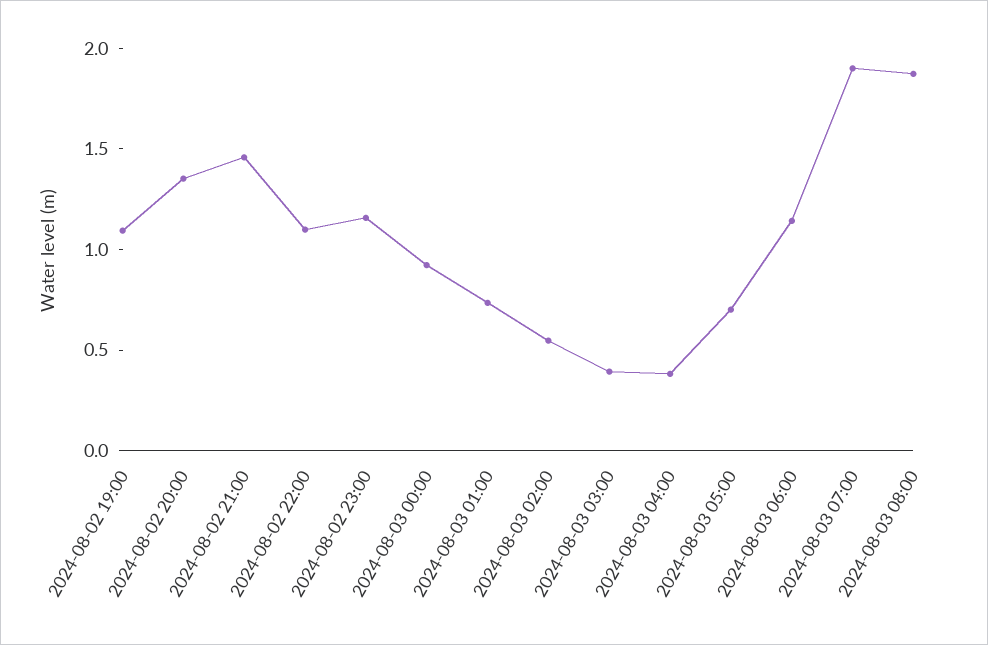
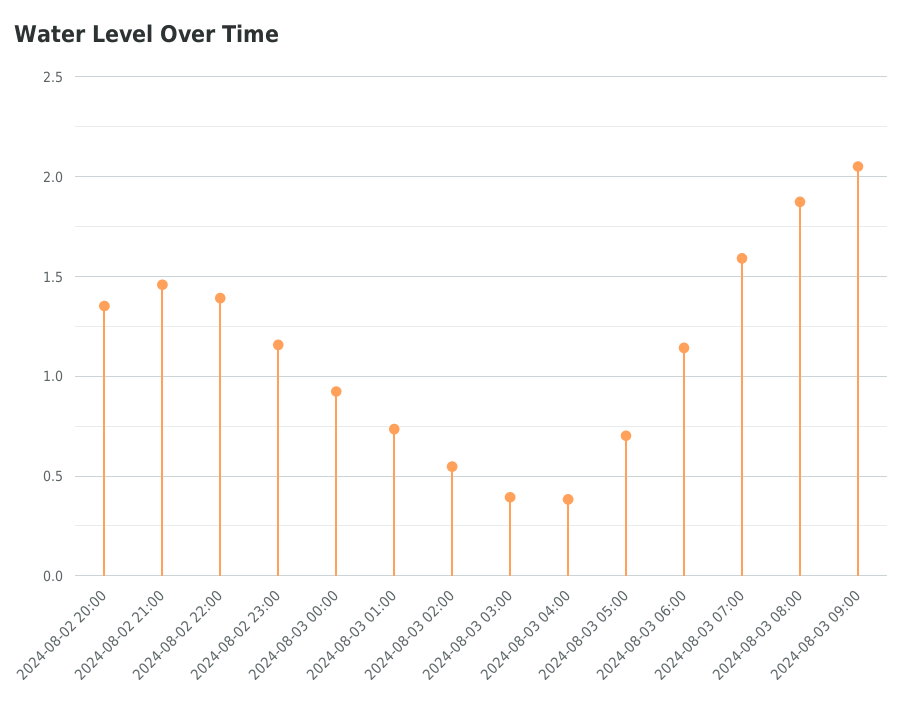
2024-08-02 19:00: 1.1 -> none
2024-08-02 22:00: 1.1 -> 1.4
2024-08-03 07:00: 1.9 -> 1.6
2024-08-03 09:00: none -> 2.05

